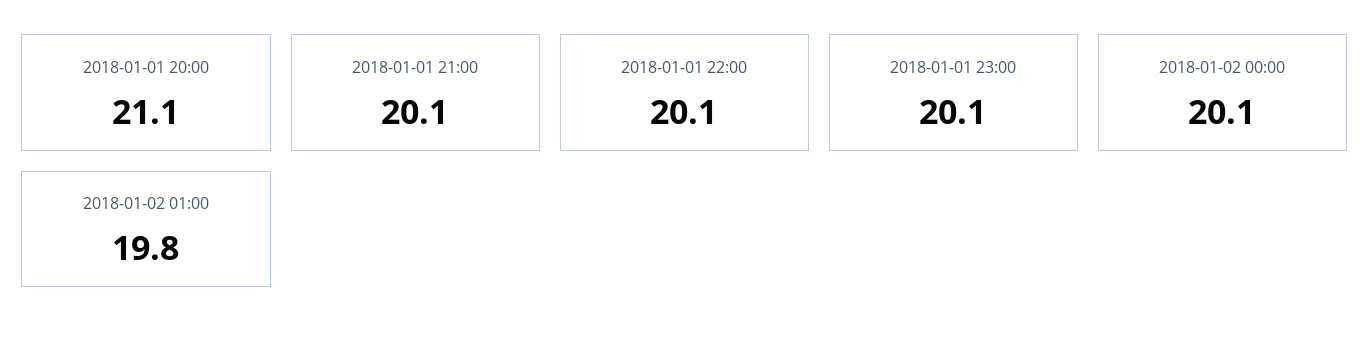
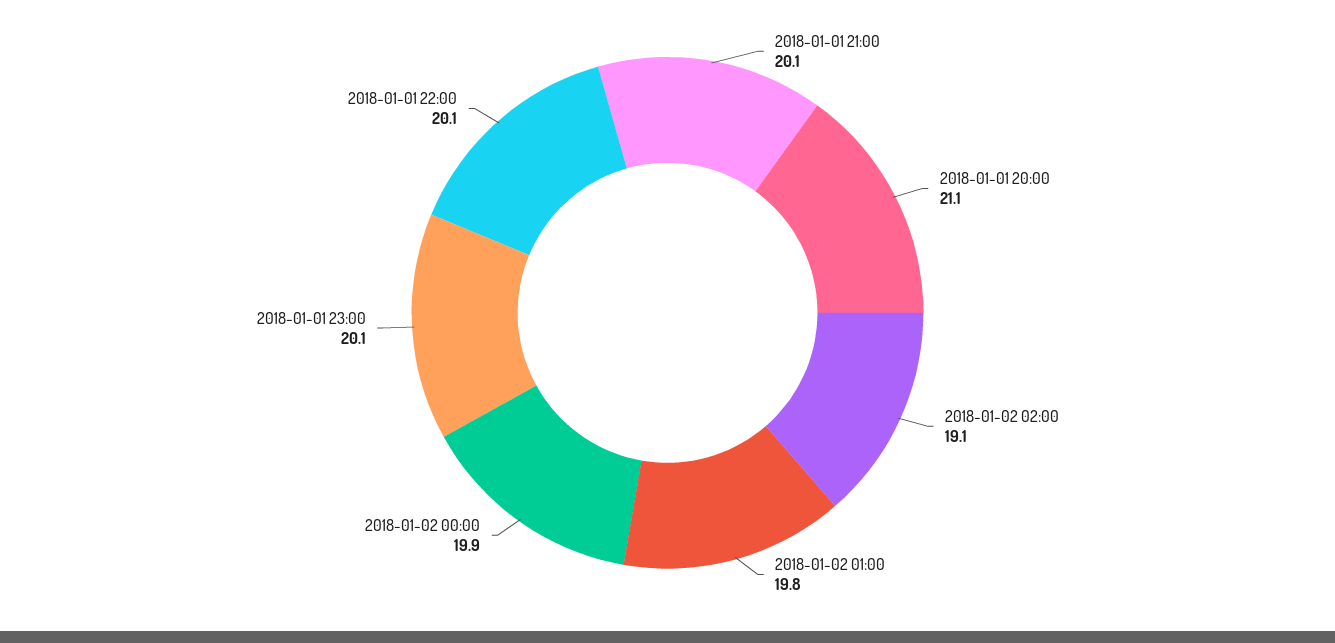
2018-01-02 00:00: 20.1 -> 19.9
2018-01-02 02:00: none -> 19.1

